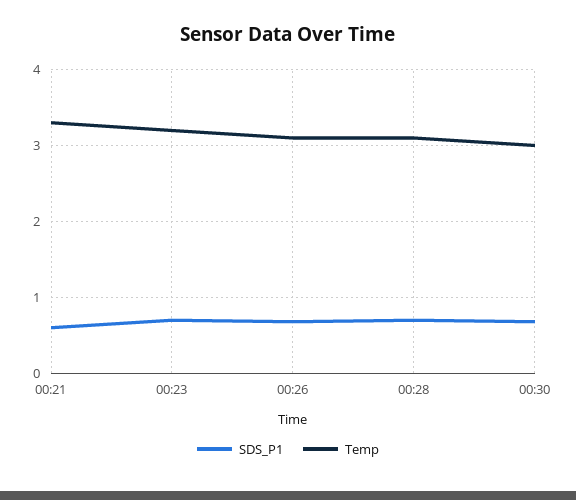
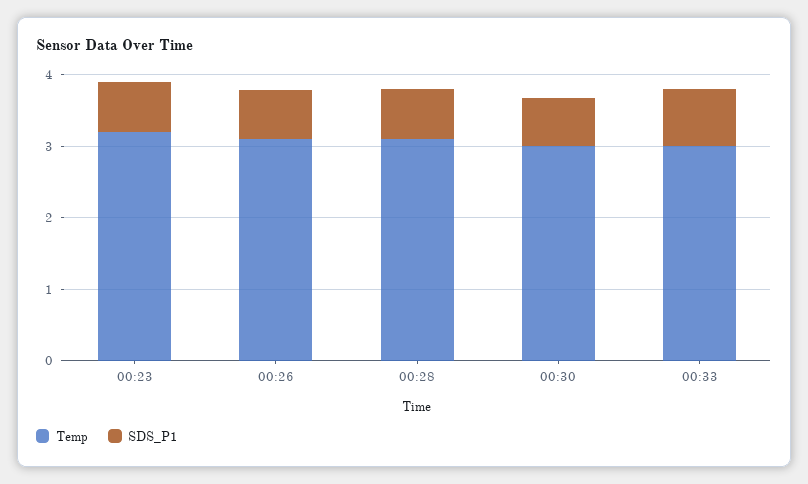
SDS_P1, 00:21: 0.6 -> none
Temp, 00:21: 3.3 -> none
Temp, 00:33: none -> 3
SDS_P1, 00:33: none -> 0.8

